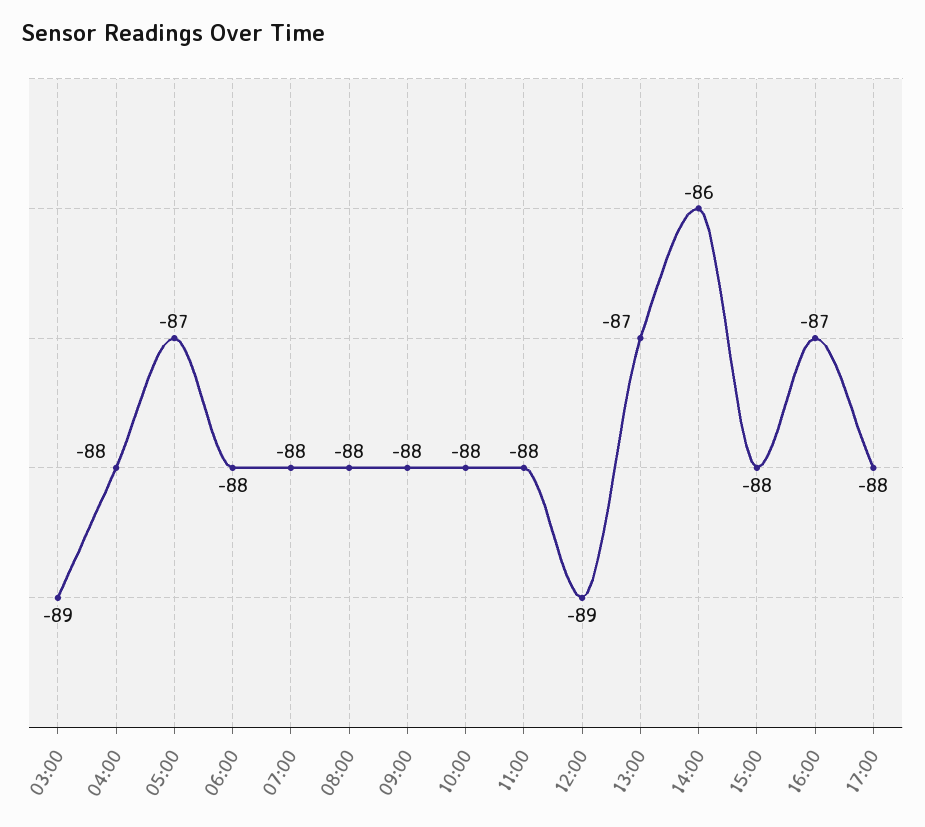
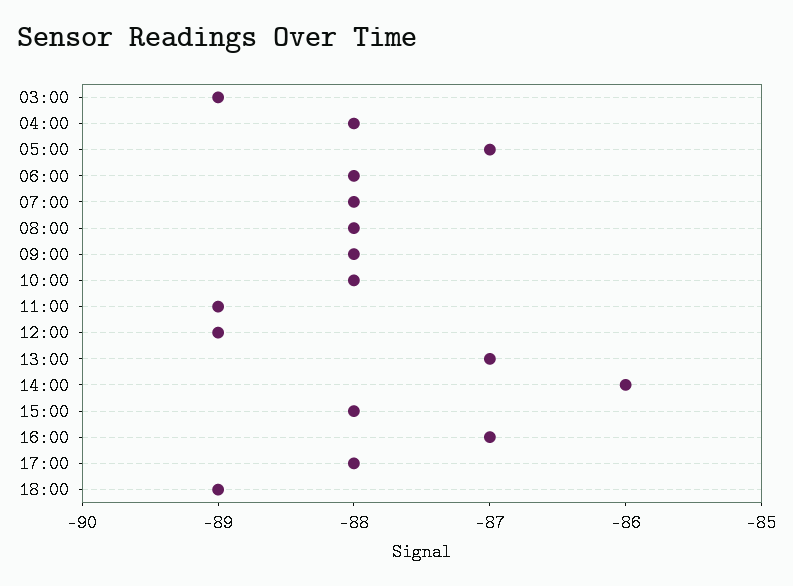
11:00: -88 -> -89
18:00: none -> -89

